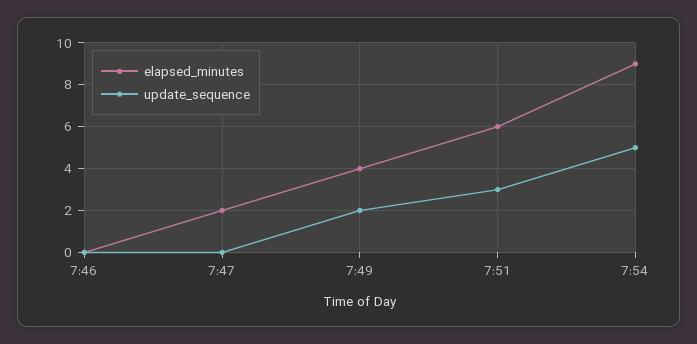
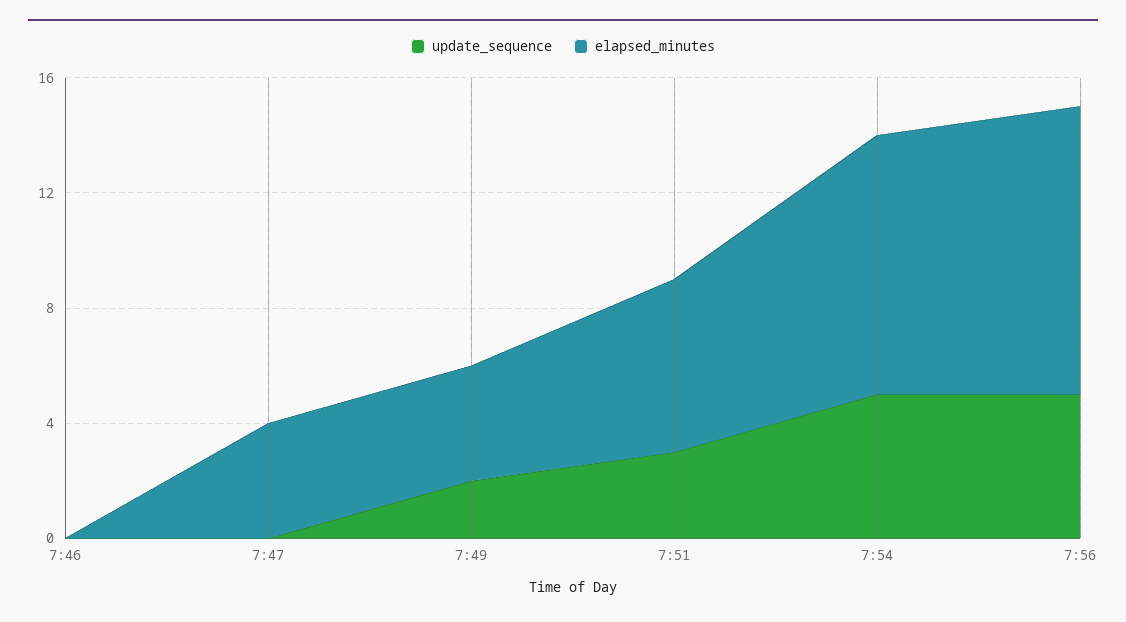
elapsed_minutes, 7:47: 2 -> 4
update_sequence, 7:56: none -> 5
elapsed_minutes, 7:56: none -> 10

